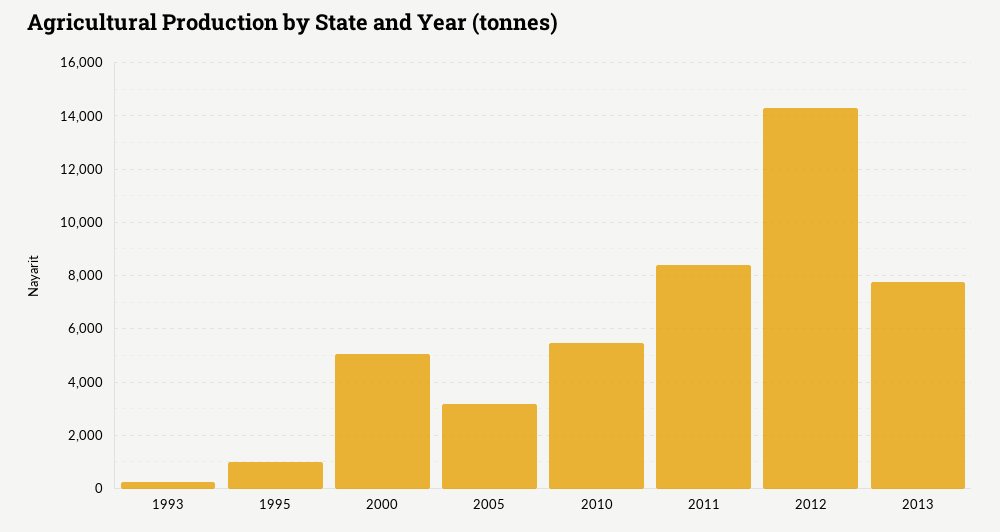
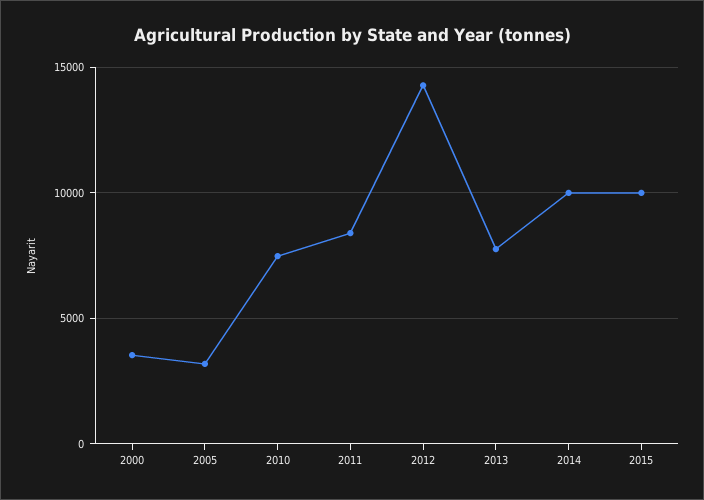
1993: 250 -> none
1995: 1000 -> none
2000: 5000 -> 3500
2010: 5500 -> 7500
2014: none -> 10000
2015: none -> 10000

